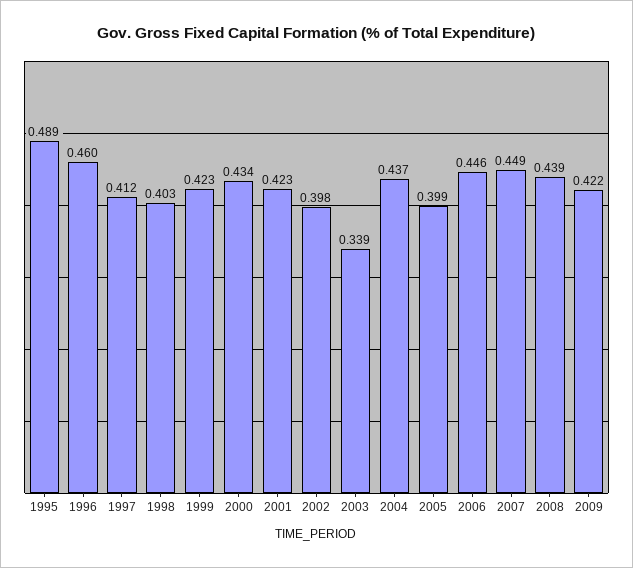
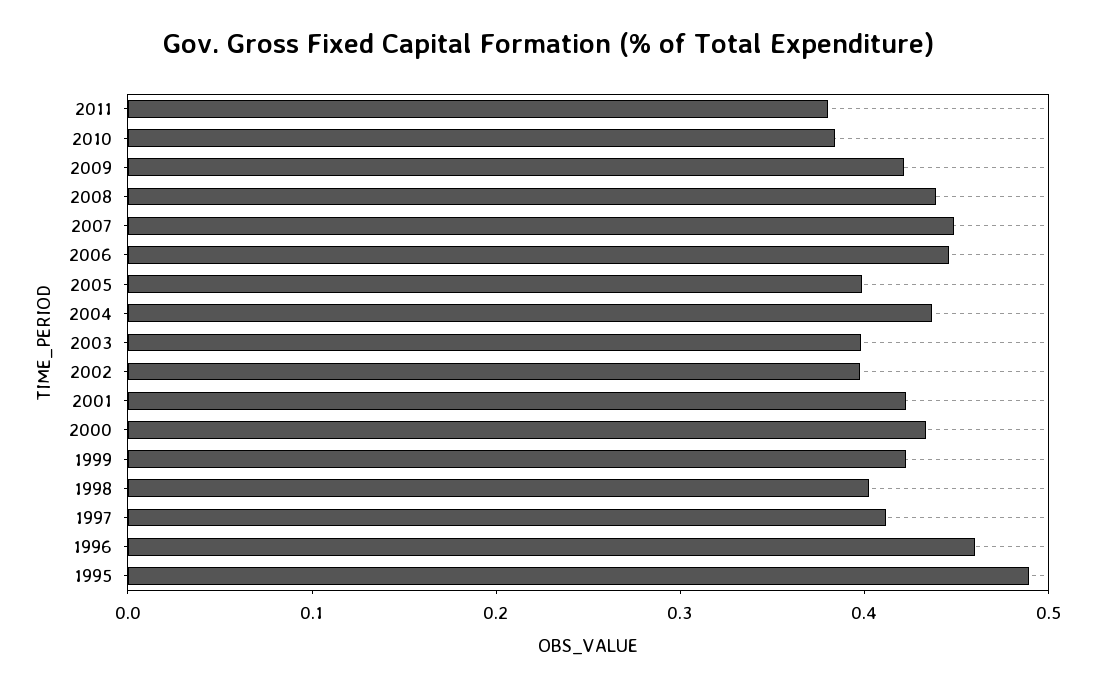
2003: 0.339 -> 0.4
2011: none -> 0.38
2010: none -> 0.38

